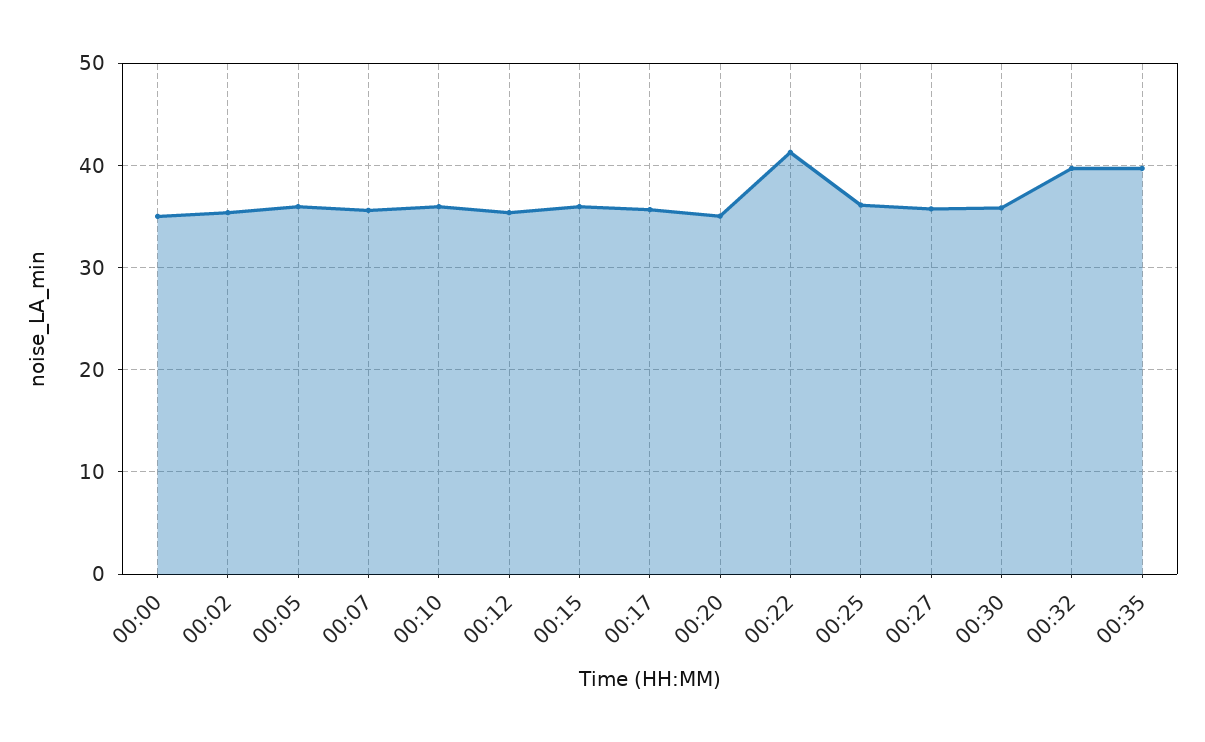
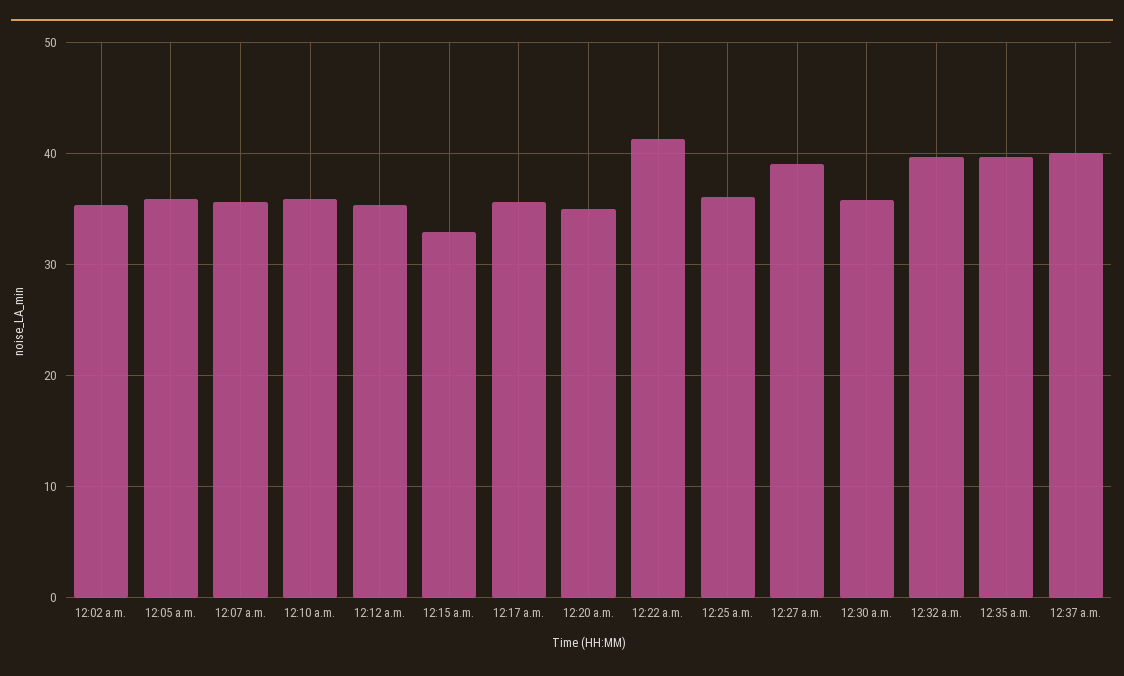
00:00: 35 -> none
00:15: 36 -> 33
00:27: 36 -> 39
12:37 a.m.: none -> 40

